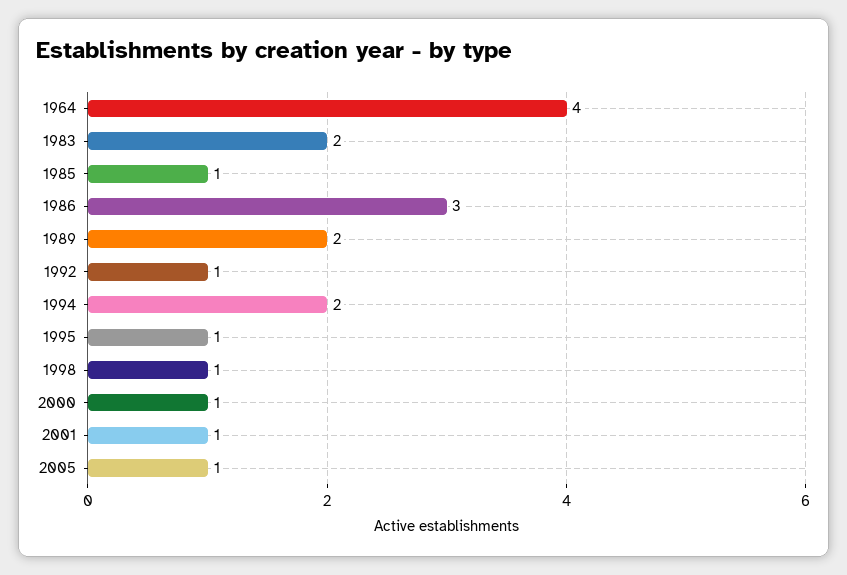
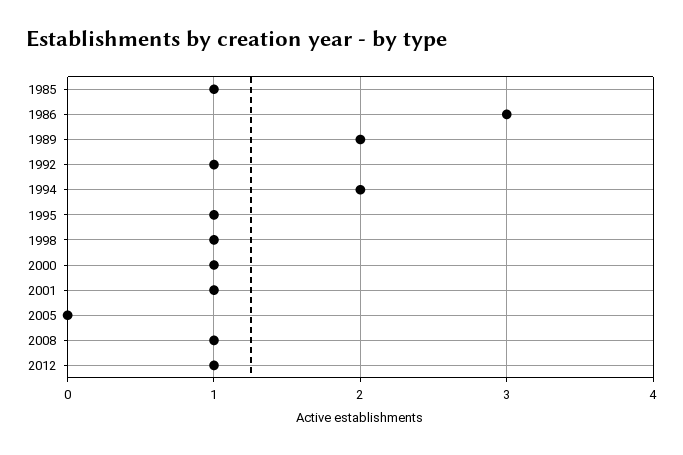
1964: 4 -> none
1983: 2 -> none
2005: 1 -> 0
2008: none -> 1
2012: none -> 1

